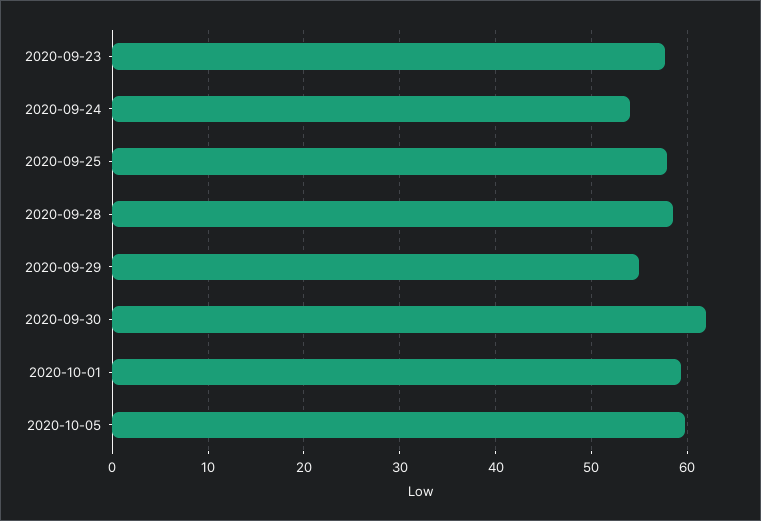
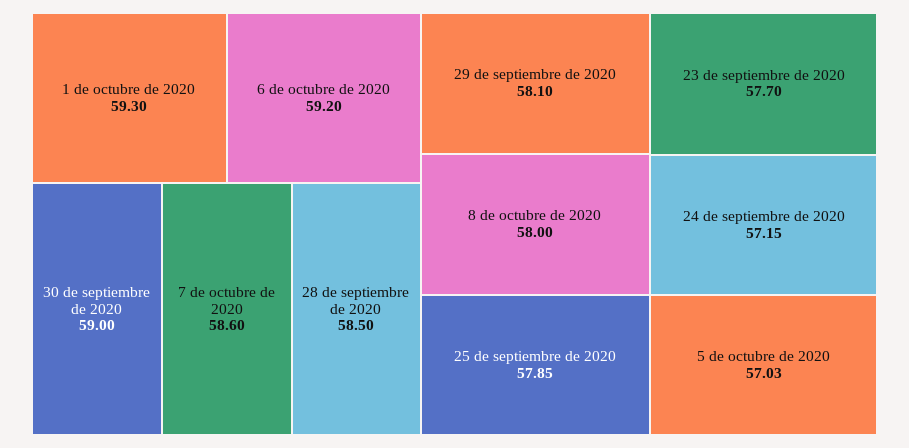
2020-09-24: 54 -> 57.15
2020-09-29: 55 -> 58.1
2020-09-30: 62 -> 59
2020-10-05: 60 -> 57.03
6 de octubre de 2020: none -> 59.2
7 de octubre de 2020: none -> 58.6
8 de octubre de 2020: none -> 58

